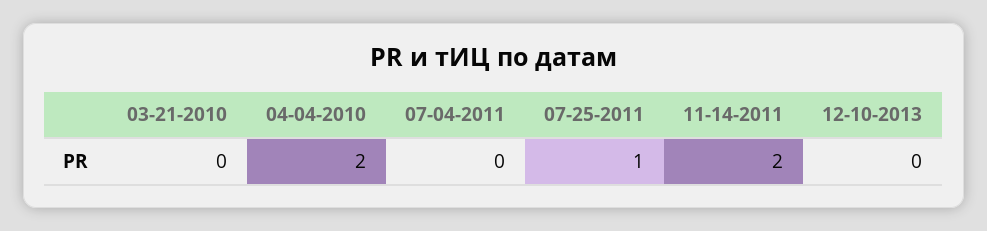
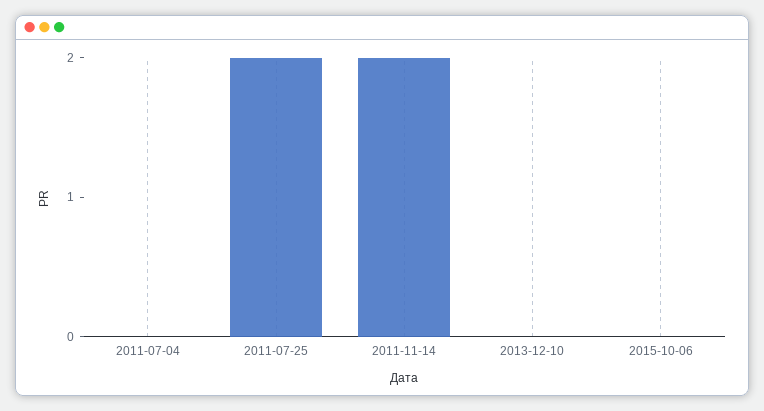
03-21-2010: 0 -> none
04-04-2010: 2 -> none
07-25-2011: 1 -> 2
2015-10-06: none -> 0

